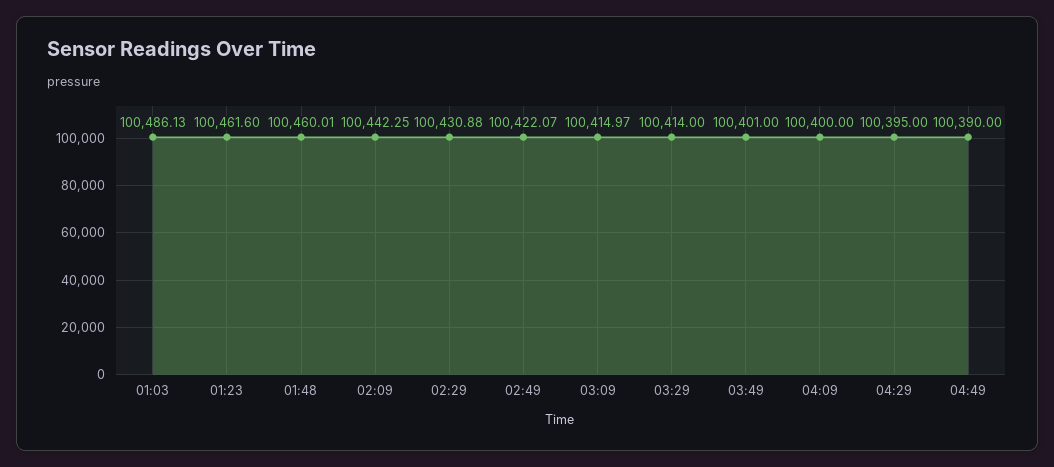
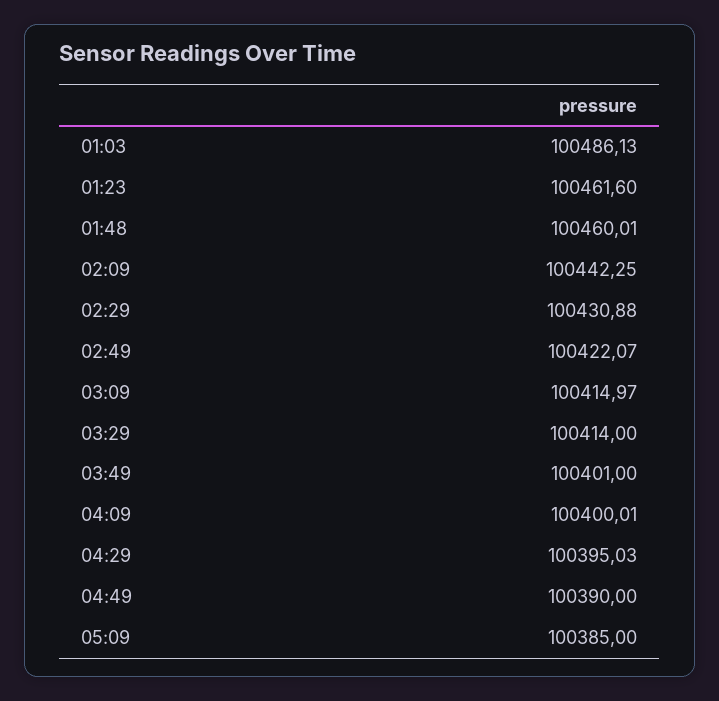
04:09: 100400 -> 100400.01
04:29: 100395 -> 100395.03
05:09: none -> 100385

